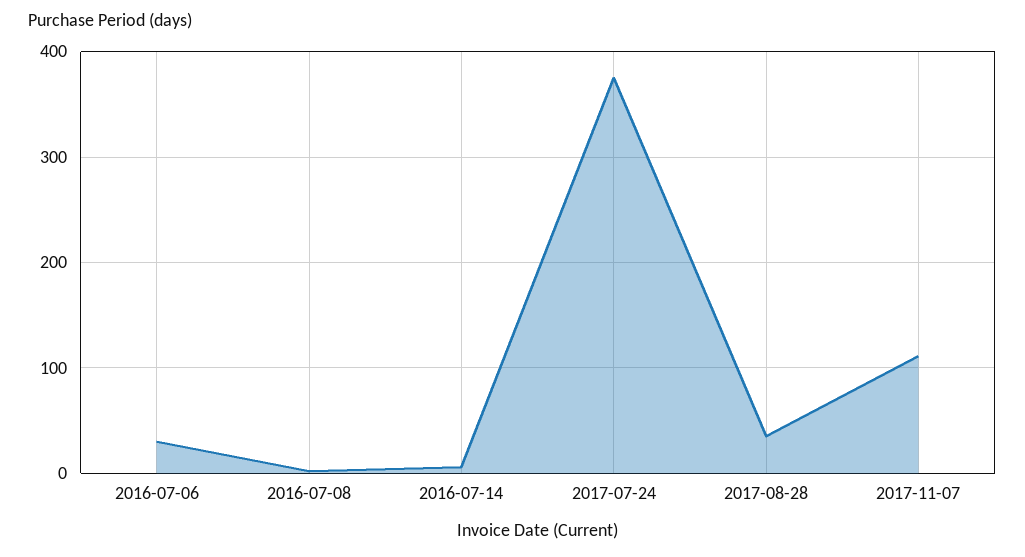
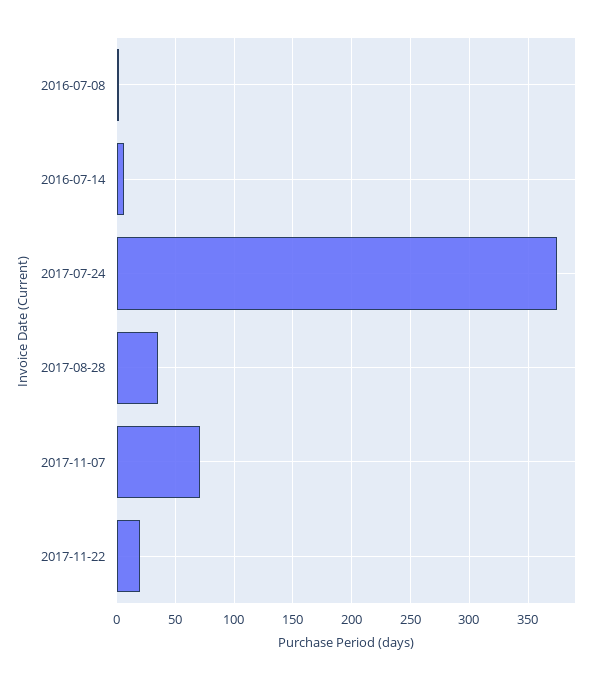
2016-07-06: 30 -> none
2017-11-07: 110 -> 70
2017-11-22: none -> 20

